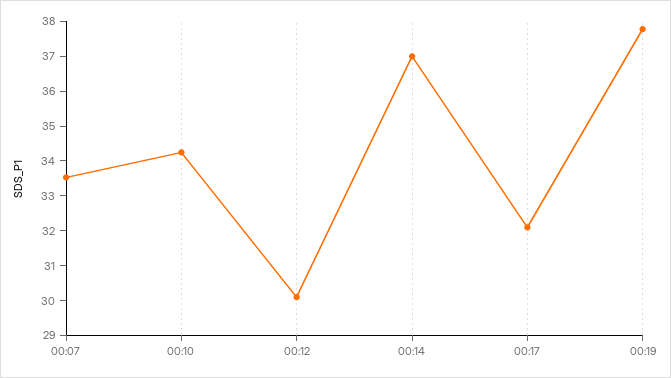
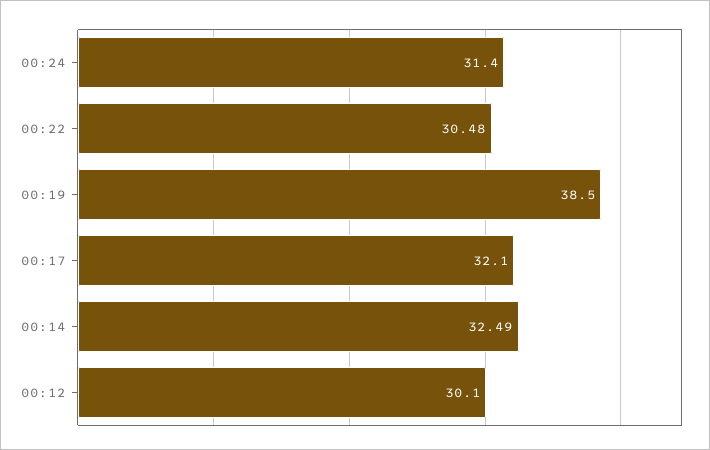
00:07: 33.5 -> none
00:10: 34.25 -> none
00:14: 37 -> 32.49
00:19: 37.75 -> 38.5
00:24: none -> 31.4
00:22: none -> 30.48

